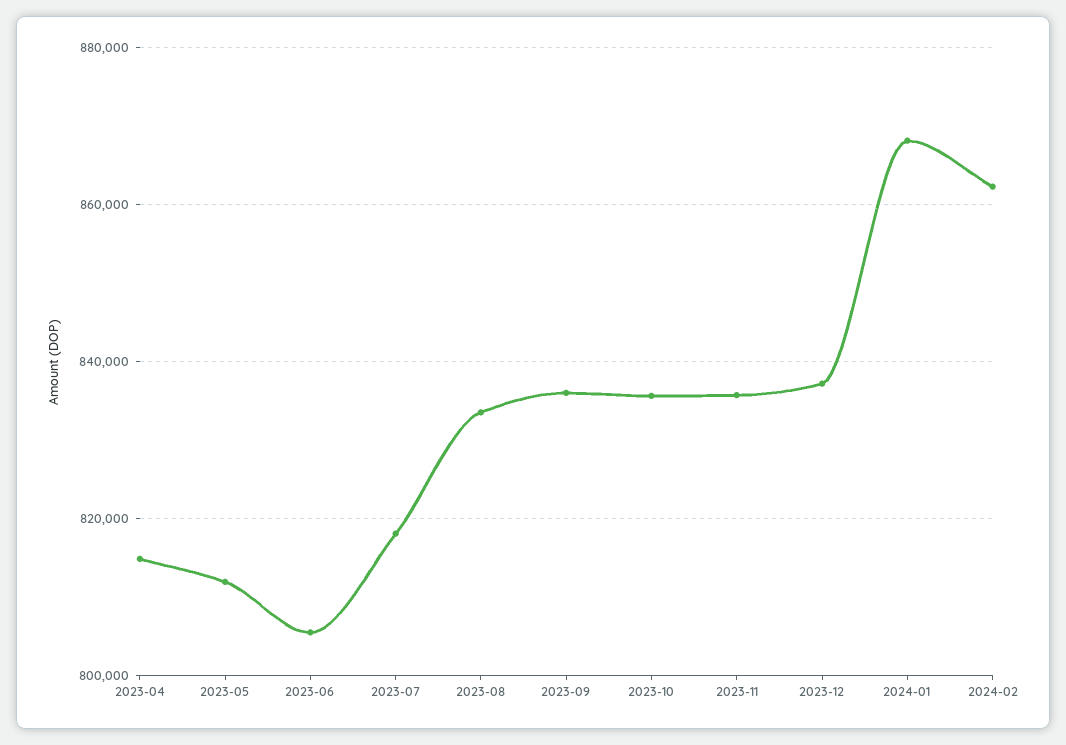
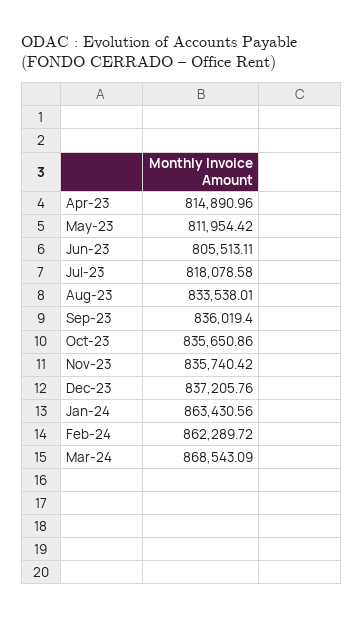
2024-01: 868000 -> 863430.56
Mar-24: none -> 868543.09

